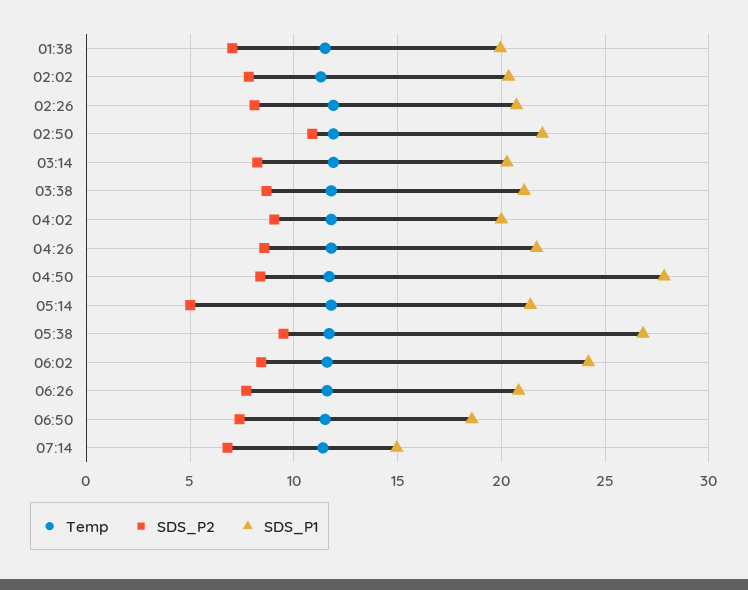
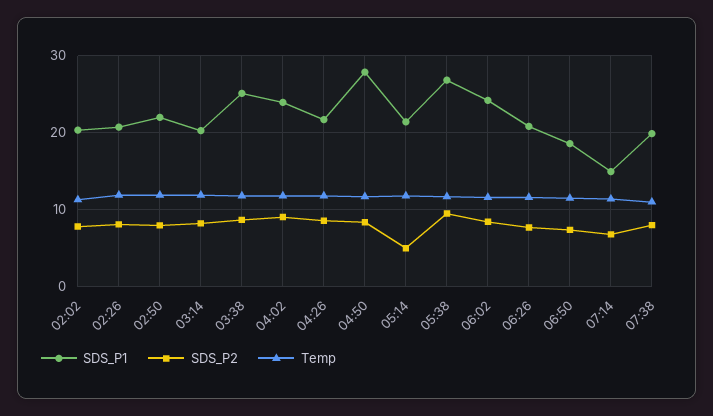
Temp, 01:38: 11.5 -> none
SDS_P2, 01:38: 7 -> none
SDS_P1, 01:38: 20 -> none
SDS_P2, 02:50: 11 -> 8
SDS_P1, 03:38: 21 -> 25
SDS_P1, 04:02: 20 -> 24
SDS_P1, 07:38: none -> 20
SDS_P2, 07:38: none -> 8
Temp, 07:38: none -> 11

